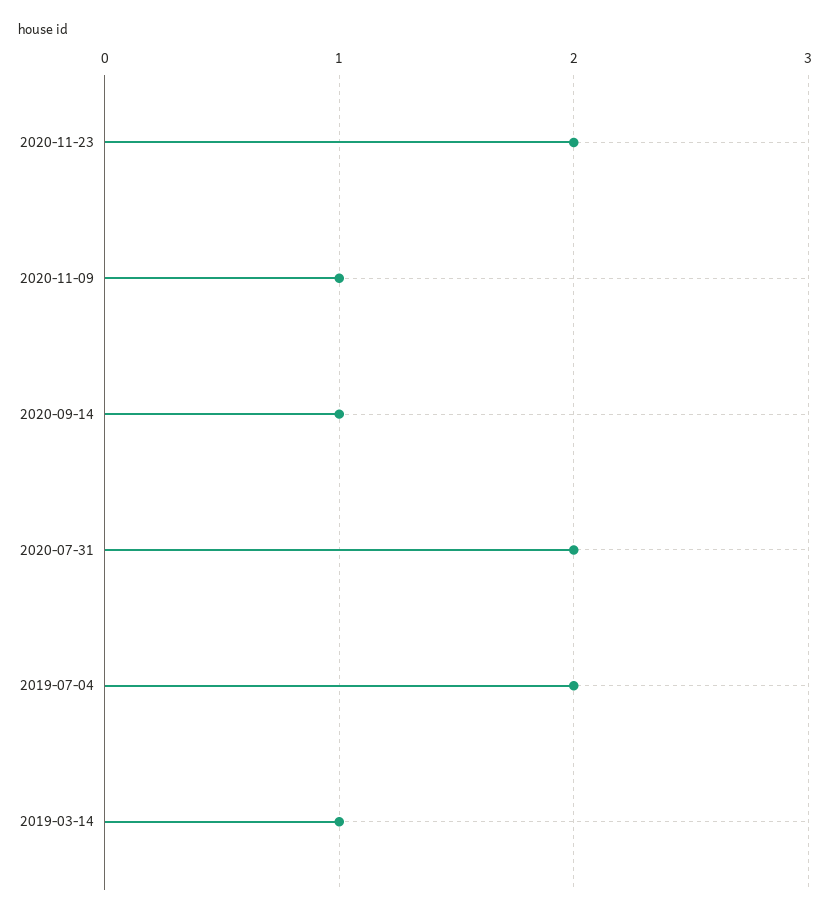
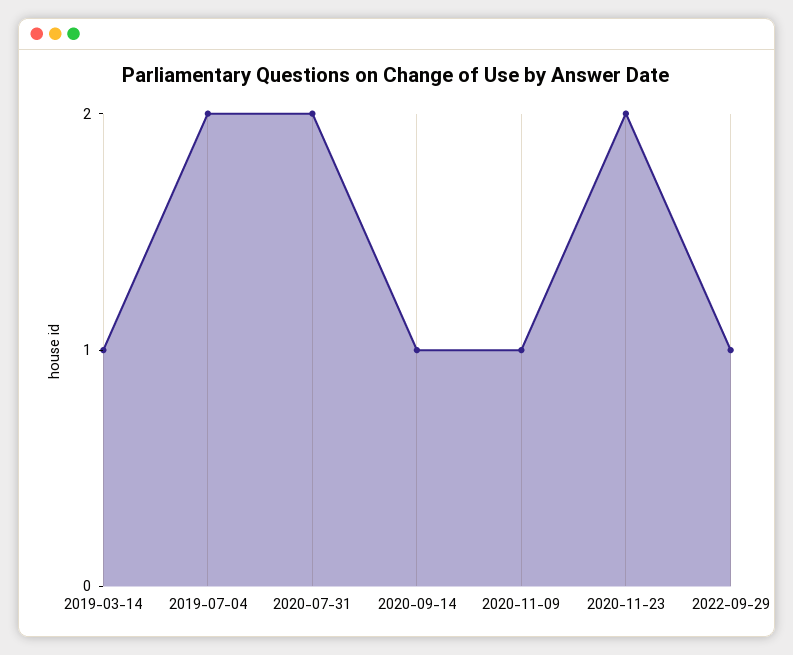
2022-09-29: none -> 1

